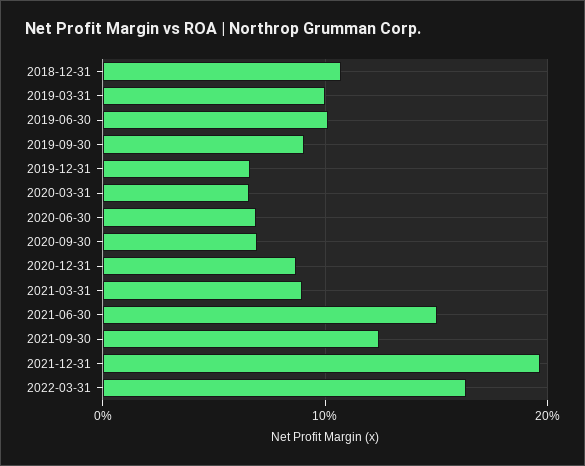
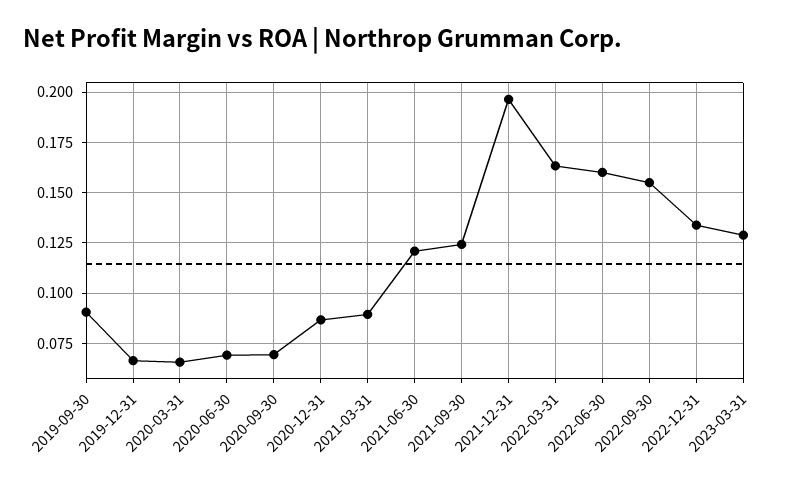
2018-12-31: 0.11 -> none
2019-03-31: 0.1 -> none
2019-06-30: 0.1 -> none
2021-06-30: 0.15 -> 0.12
2022-06-30: none -> 0.16
2022-09-30: none -> 0.155
2022-12-31: none -> 0.135
2023-03-31: none -> 0.13

